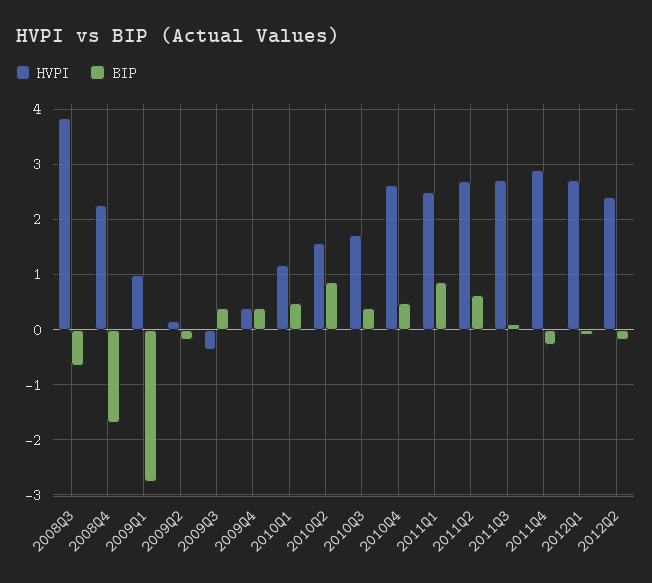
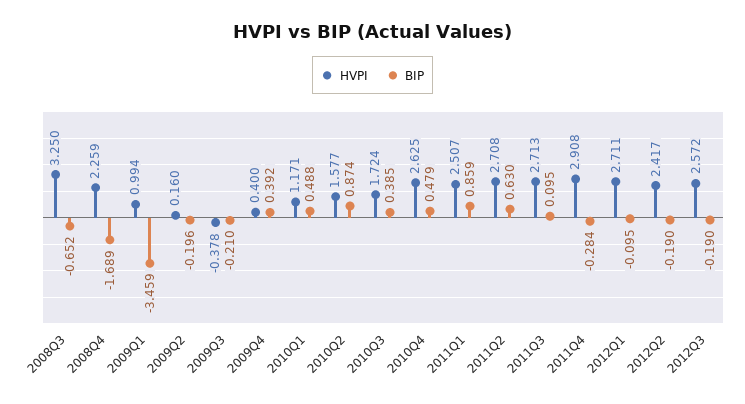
HVPI, 2008Q3: 3.8 -> 3.25
BIP, 2009Q1: -2.8 -> -3.459
BIP, 2009Q3: 0.4 -> -0.21
HVPI, 2012Q3: none -> 2.572
BIP, 2012Q3: none -> -0.19

